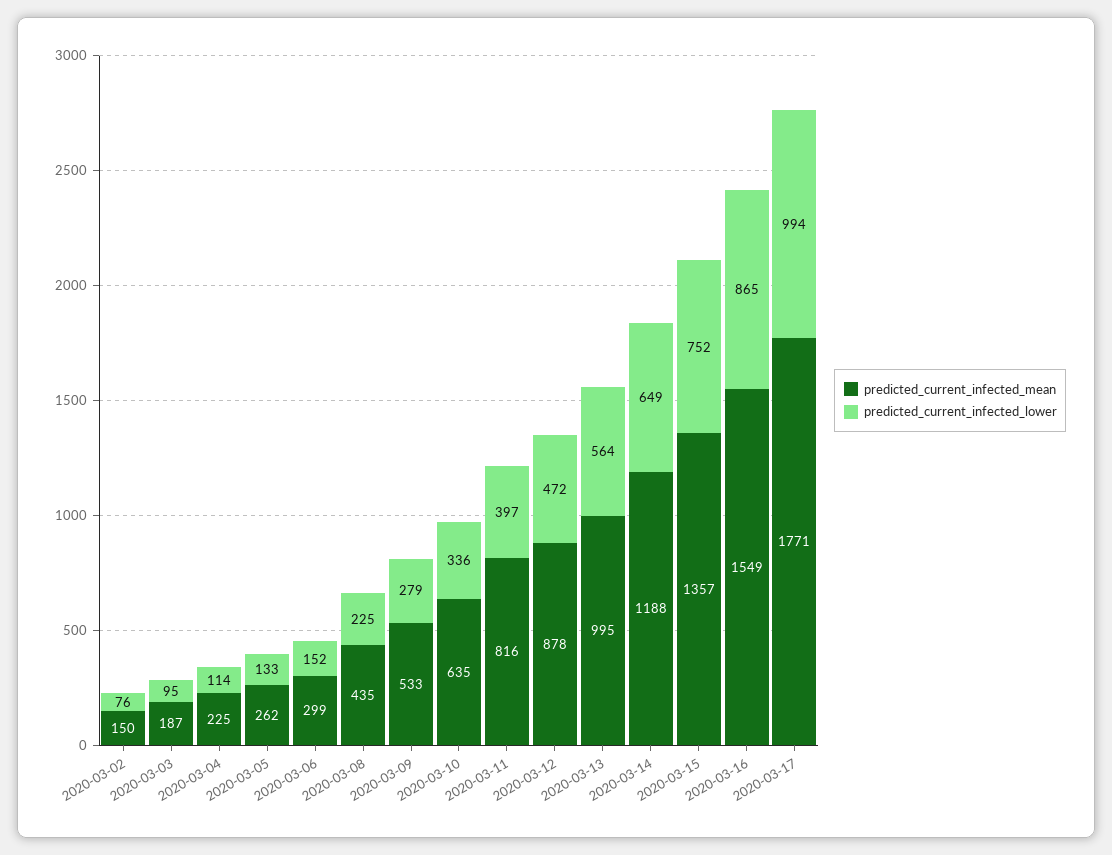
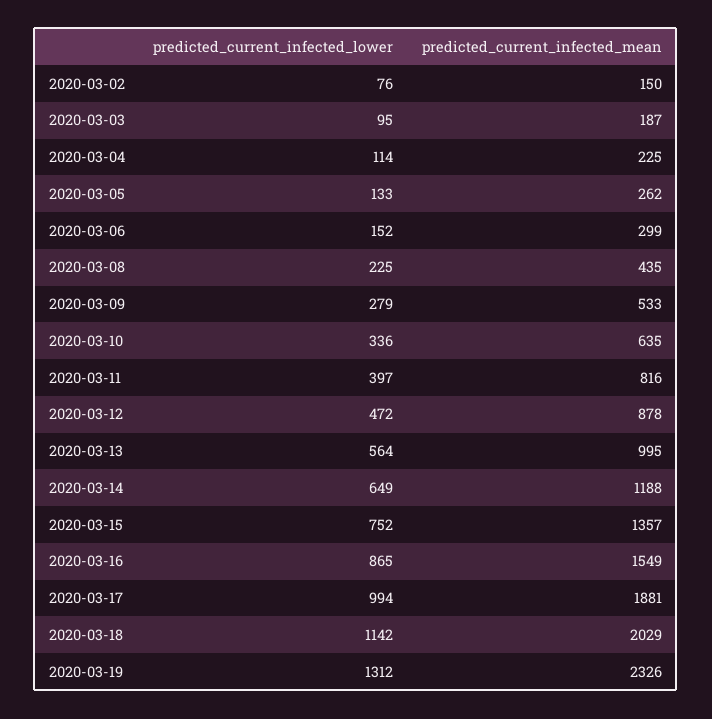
predicted_current_infected_mean, 2020-03-17: 1771 -> 1881
predicted_current_infected_lower, 2020-03-18: none -> 1142
predicted_current_infected_mean, 2020-03-18: none -> 2029
predicted_current_infected_lower, 2020-03-19: none -> 1312
predicted_current_infected_mean, 2020-03-19: none -> 2326

